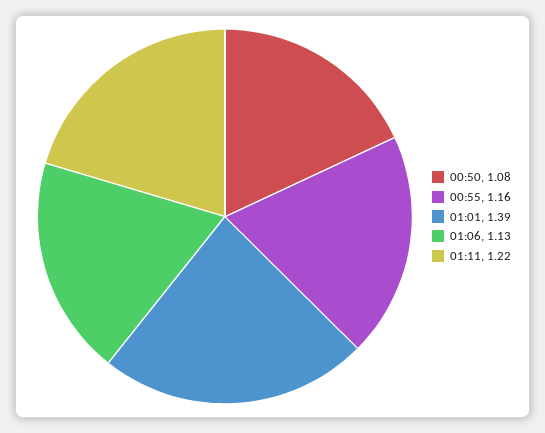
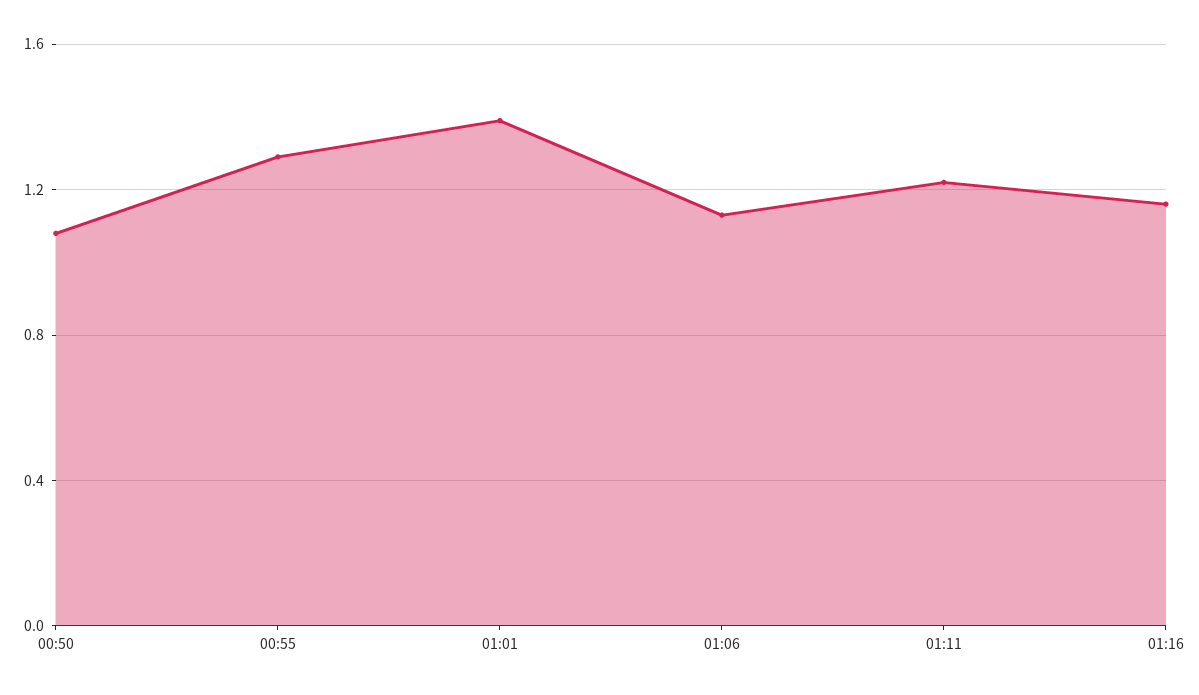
00:55: 1.16 -> 1.3
01:16: none -> 1.15

